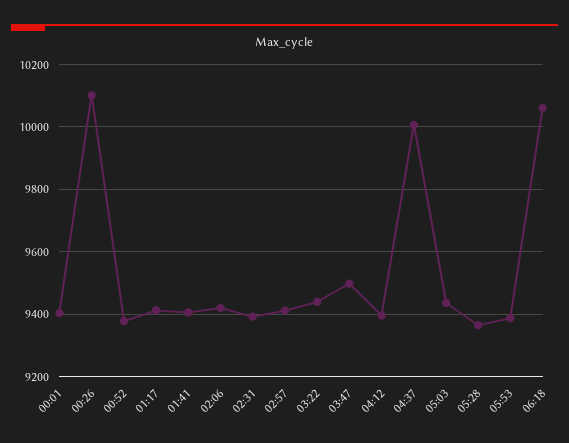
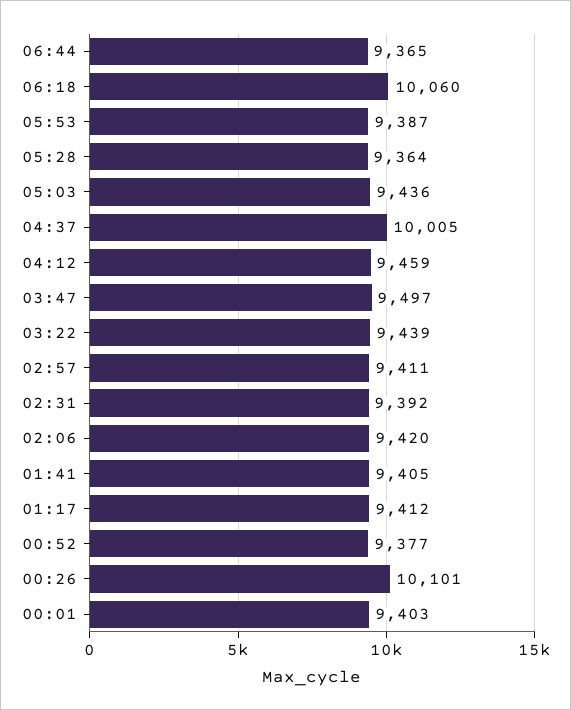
04:12: 9400 -> 9459
06:44: none -> 9365

